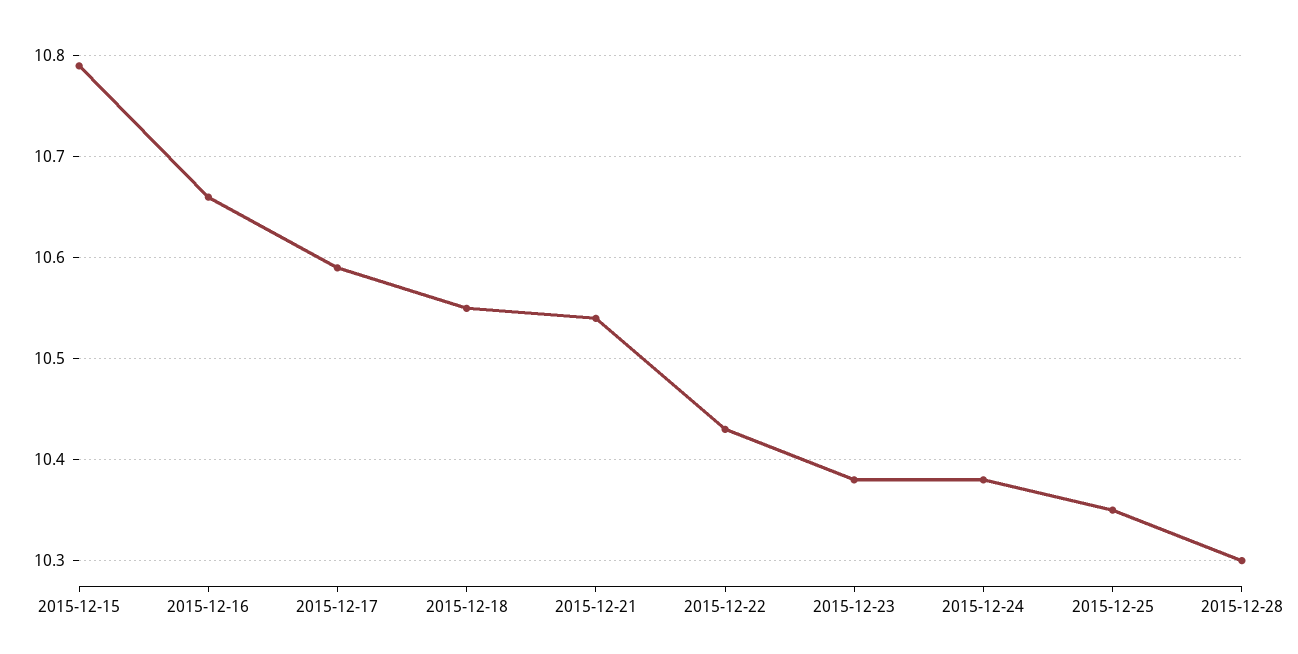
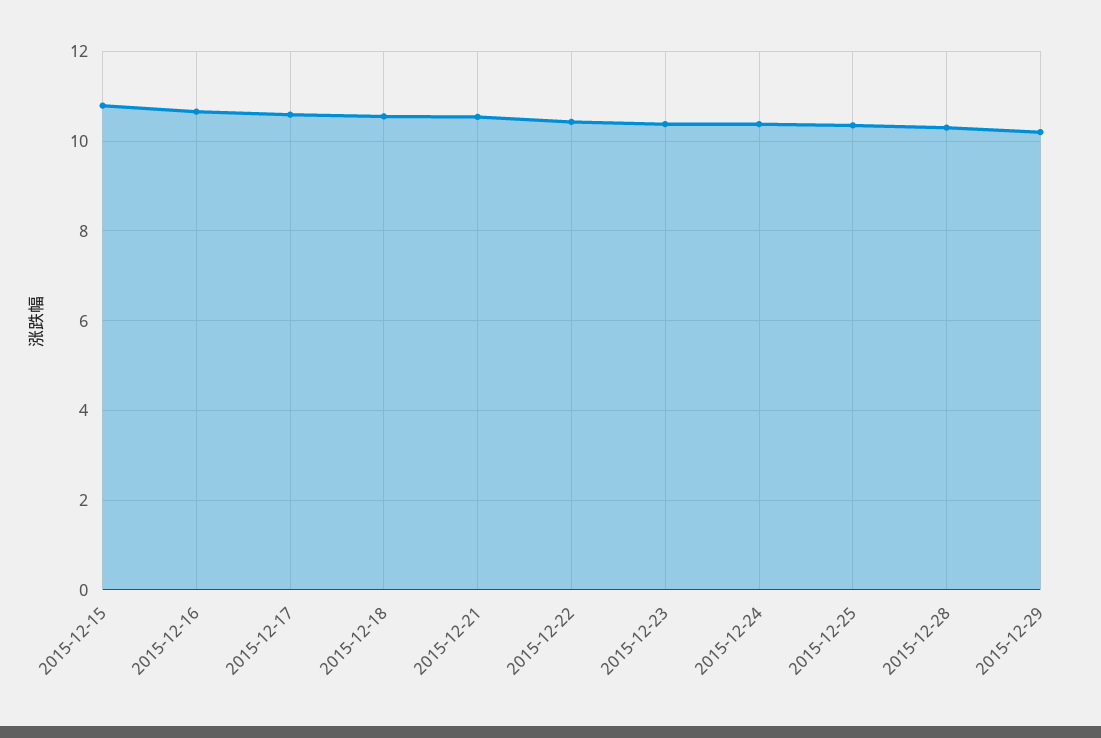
2015-12-29: none -> 10.2

